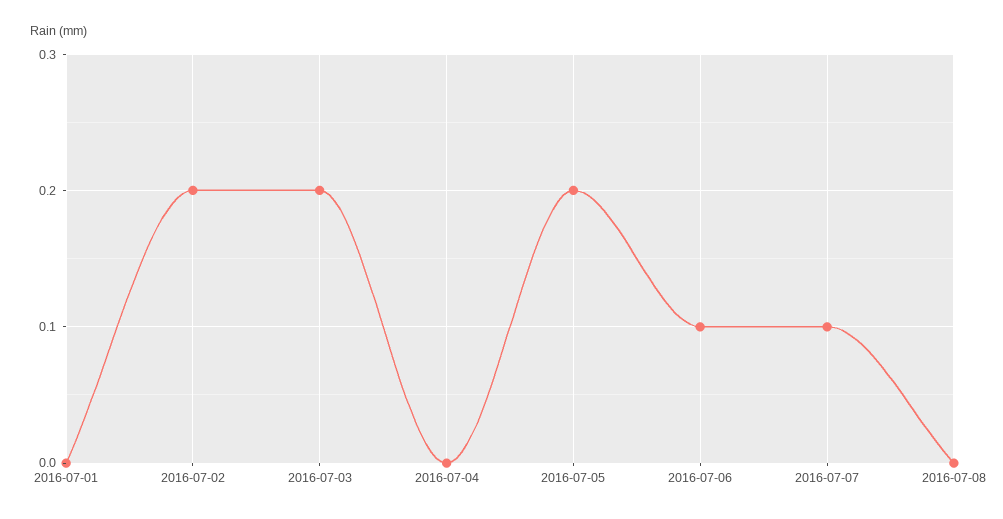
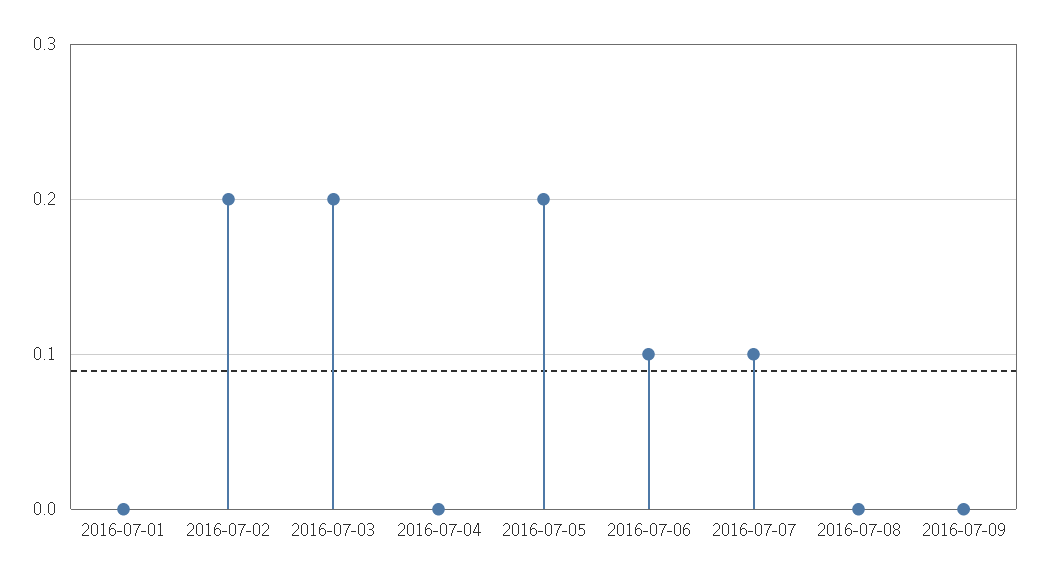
2016-07-09: none -> 0

